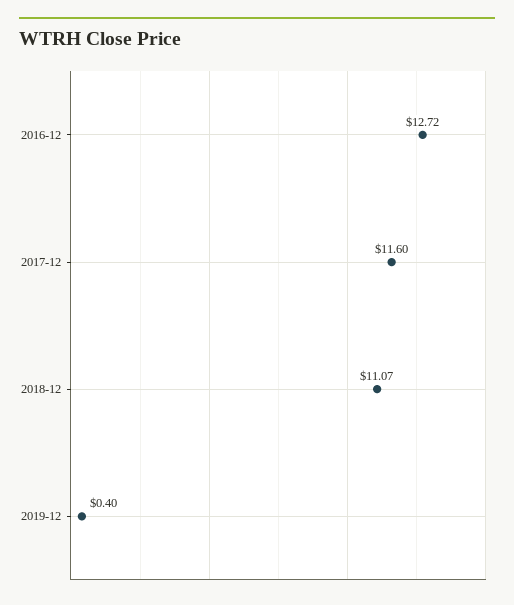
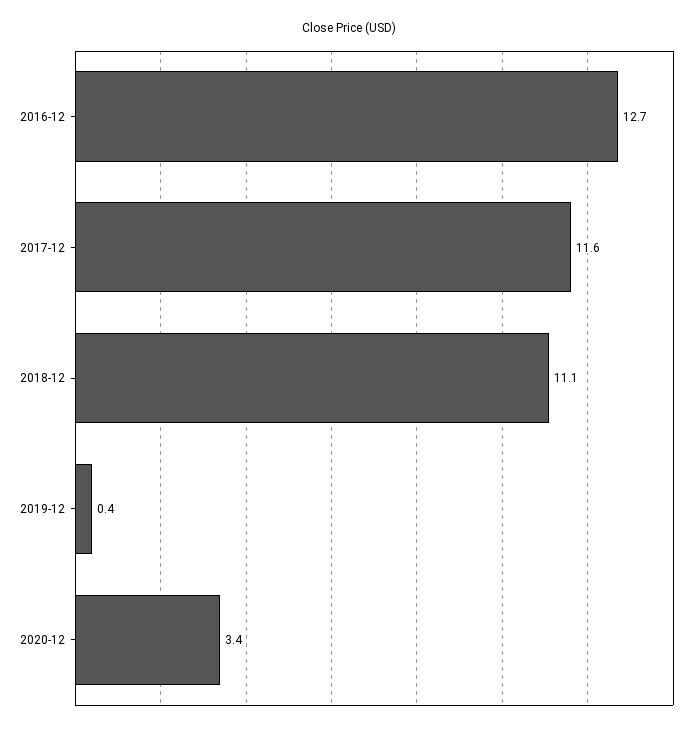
2020-12: none -> 3.4

